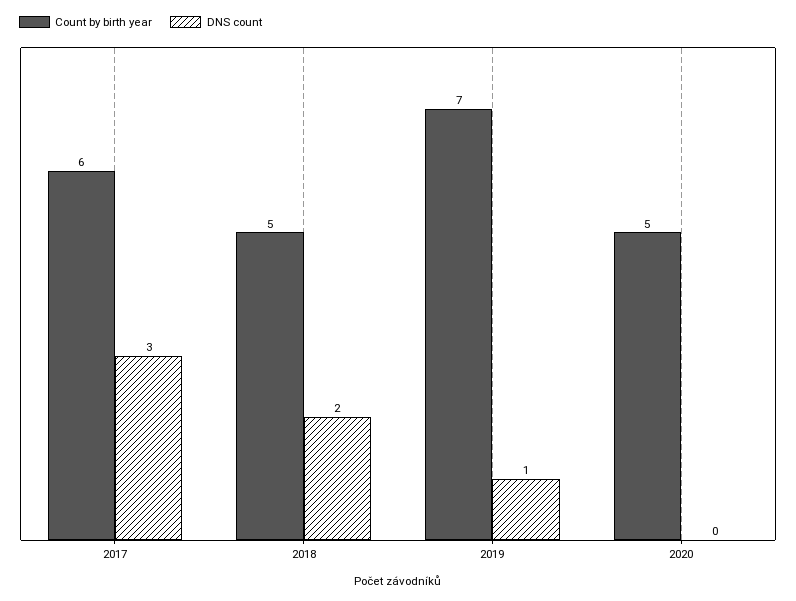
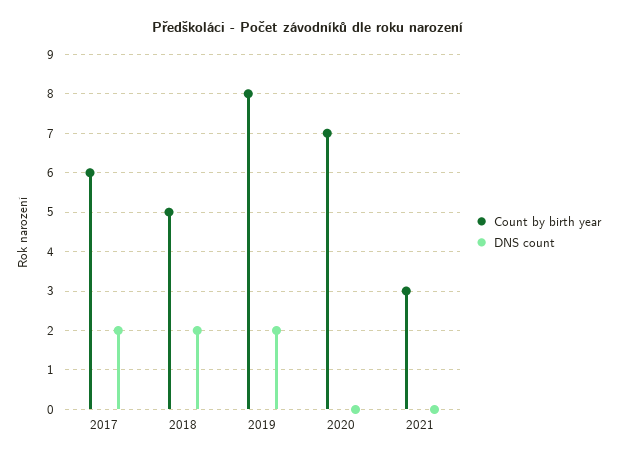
DNS count, 2017: 3 -> 2
Count by birth year, 2019: 7 -> 8
DNS count, 2019: 1 -> 2
Count by birth year, 2020: 5 -> 7
Count by birth year, 2021: none -> 3
DNS count, 2021: none -> 0

